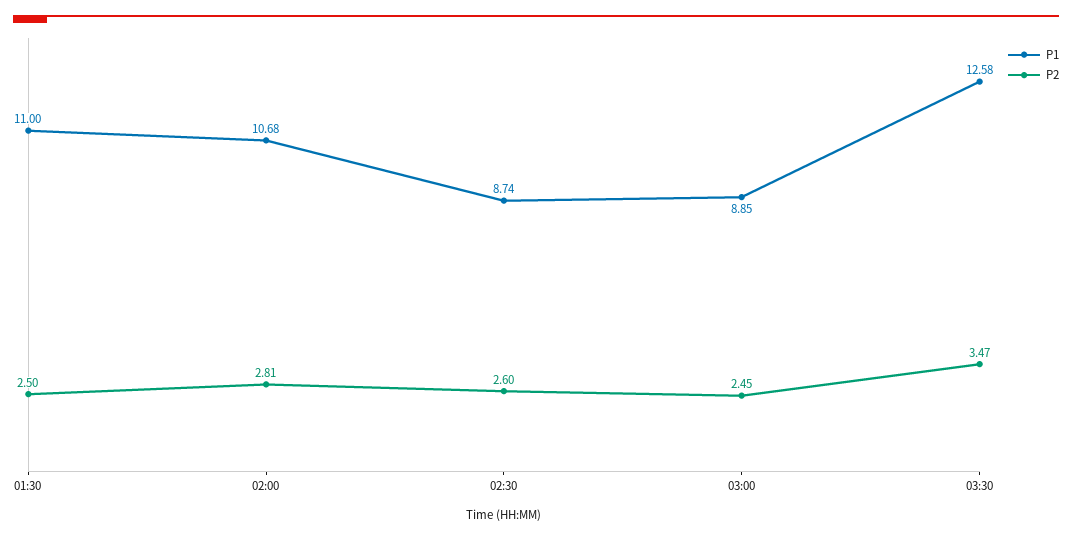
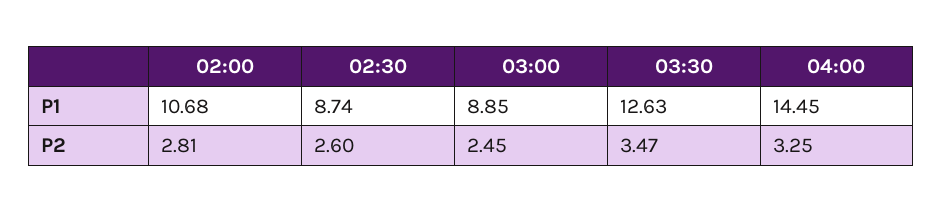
P1, 01:30: 11 -> none
P2, 01:30: 2.5 -> none
P1, 03:30: 12.58 -> 12.63
P1, 04:00: none -> 14.45
P2, 04:00: none -> 3.25

